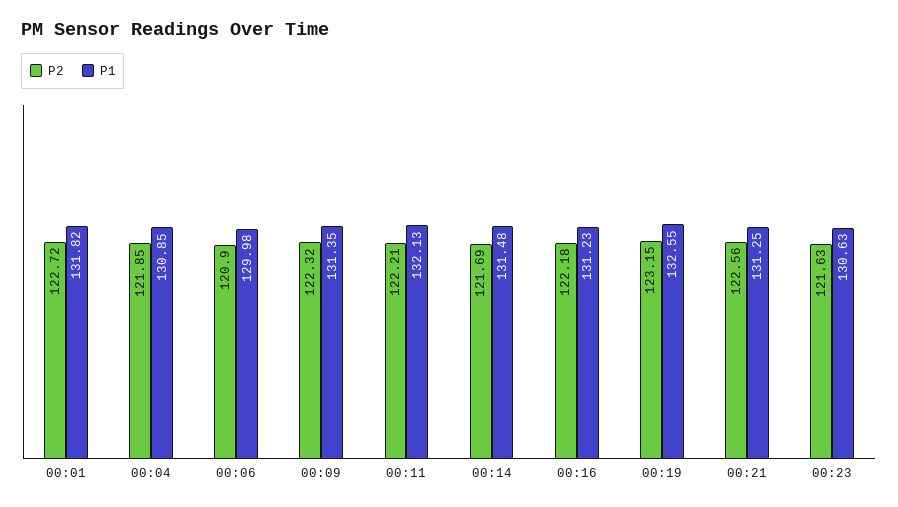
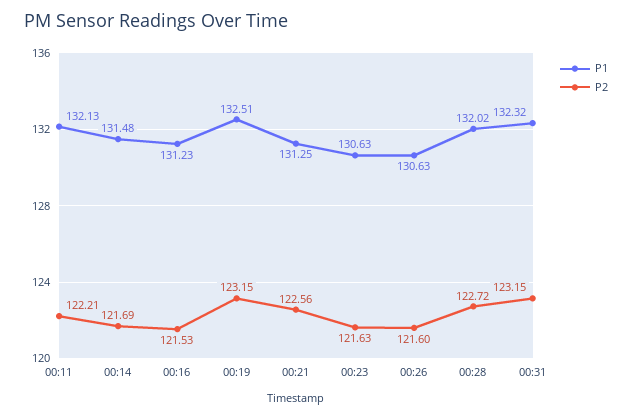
P2, 00:01: 122.72 -> none
P1, 00:01: 131.82 -> none
P2, 00:04: 121.85 -> none
P1, 00:04: 130.85 -> none
P2, 00:06: 120.9 -> none
P1, 00:06: 129.98 -> none
P2, 00:09: 122.32 -> none
P1, 00:09: 131.35 -> none
P2, 00:16: 122.18 -> 121.53
P1, 00:19: 132.55 -> 132.51
P1, 00:26: none -> 130.63
P2, 00:26: none -> 121.6
P1, 00:28: none -> 132.02
P2, 00:28: none -> 122.72
P1, 00:31: none -> 132.32
P2, 00:31: none -> 123.15

